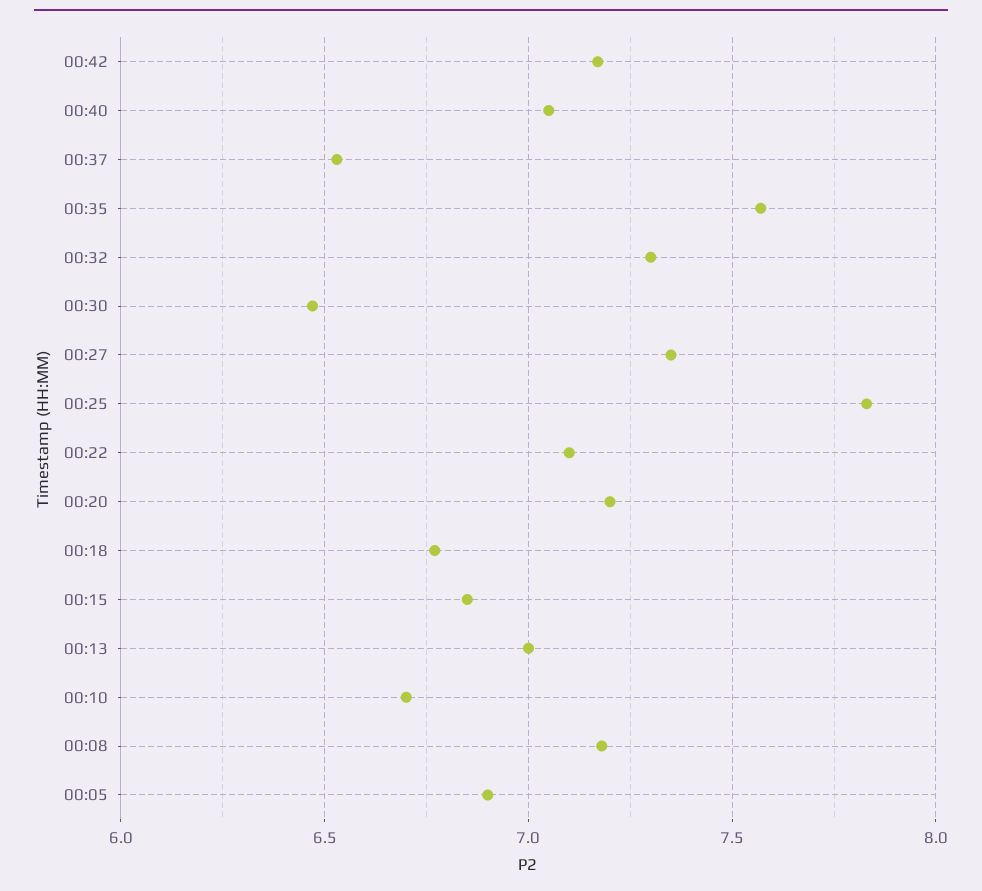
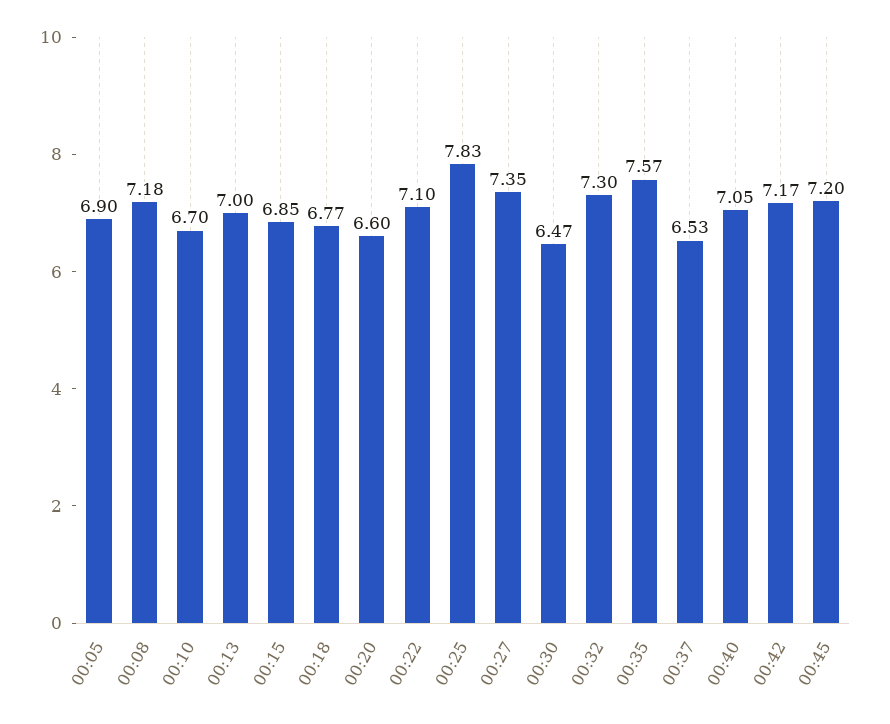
00:20: 7.2 -> 6.6
00:45: none -> 7.2

